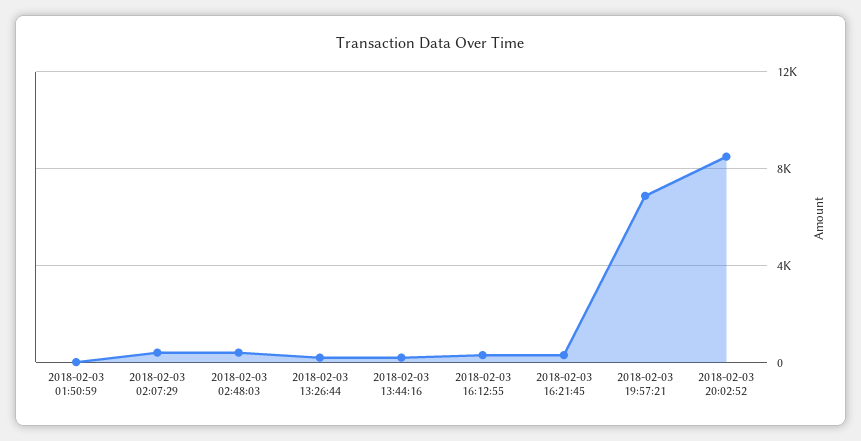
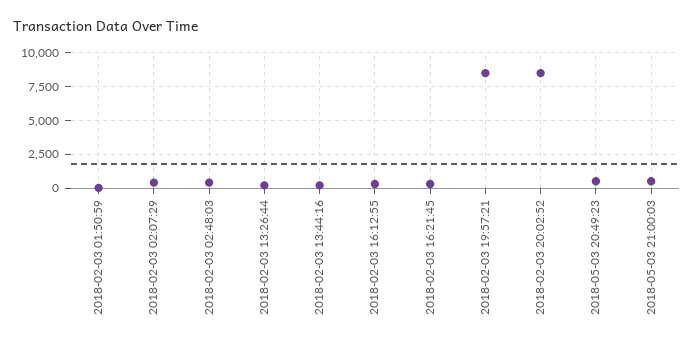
2018-02-03 19:57:21: 7000 -> 8500
2018-05-03 20:49:23: none -> 500
2018-05-03 21:00:03: none -> 500

